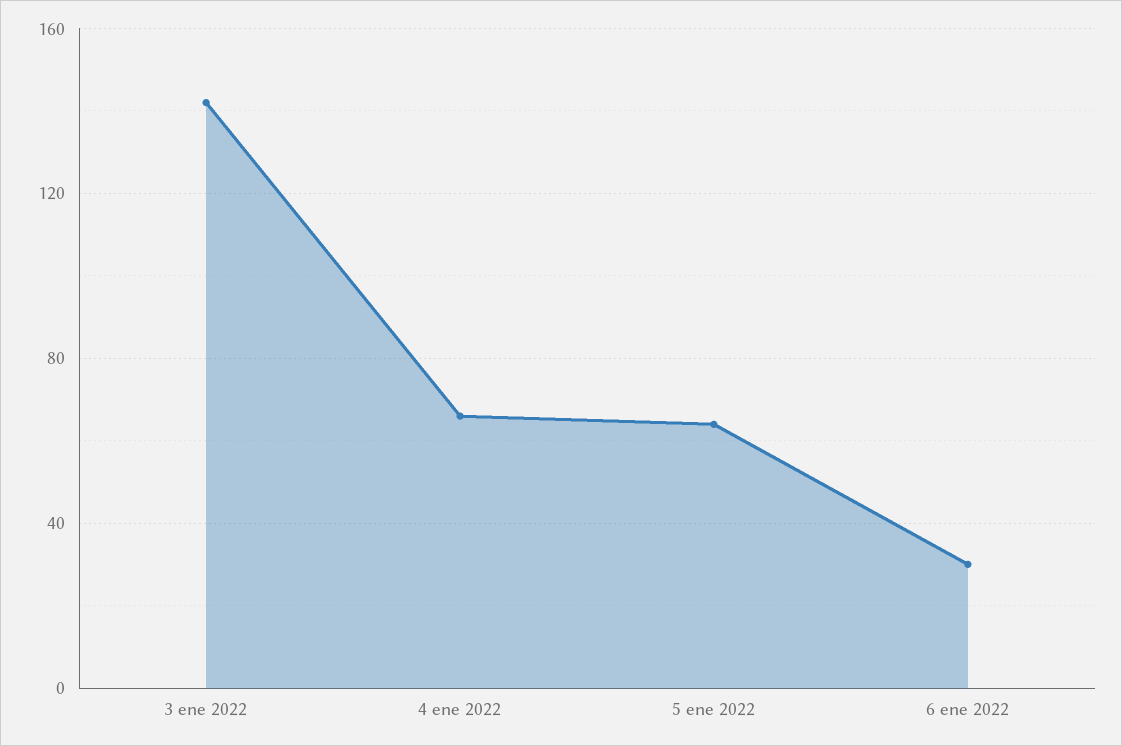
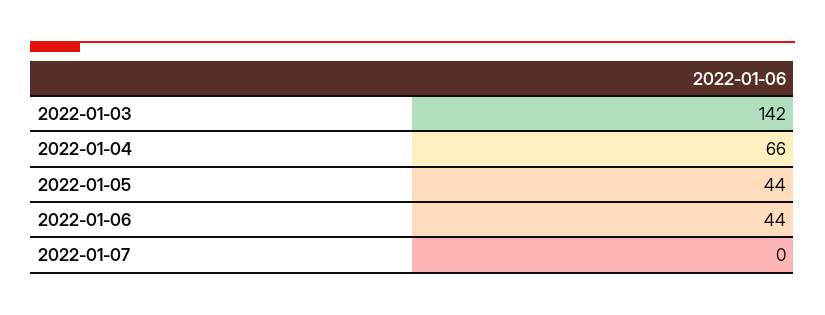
5 ene 2022: 65 -> 44
6 ene 2022: 30 -> 44
2022-01-07: none -> 0

